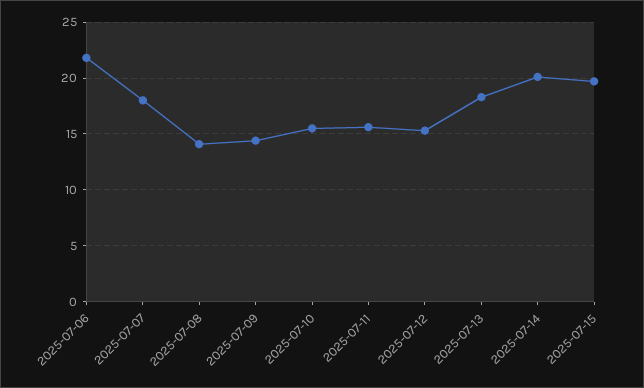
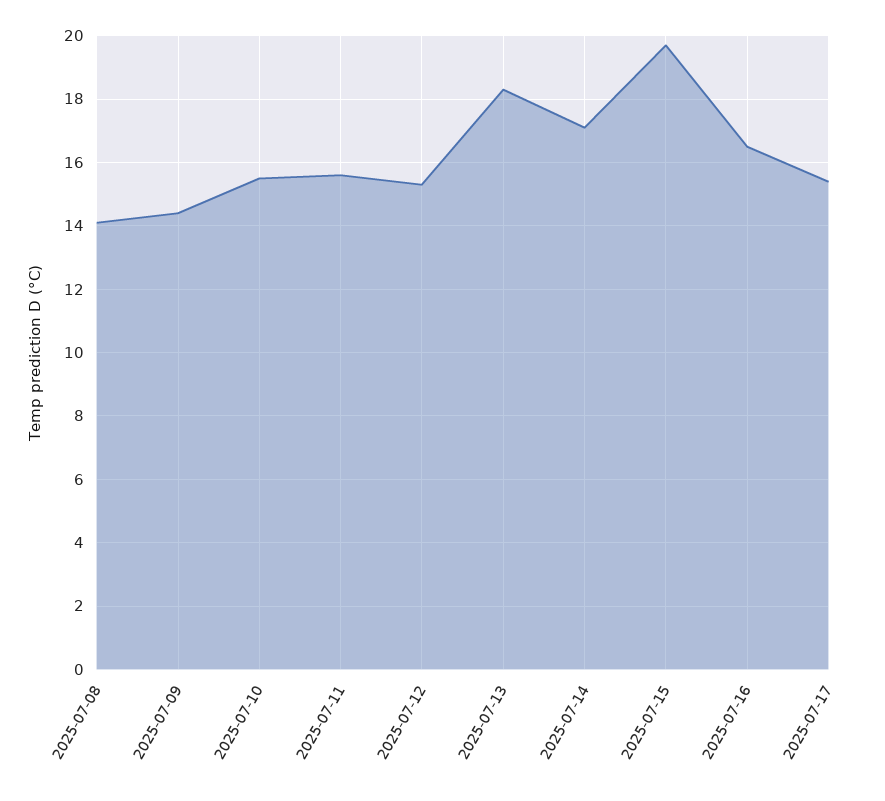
2025-07-06: 22 -> none
2025-07-07: 18 -> none
2025-07-14: 20 -> 17
2025-07-16: none -> 16.5
2025-07-17: none -> 15.5

